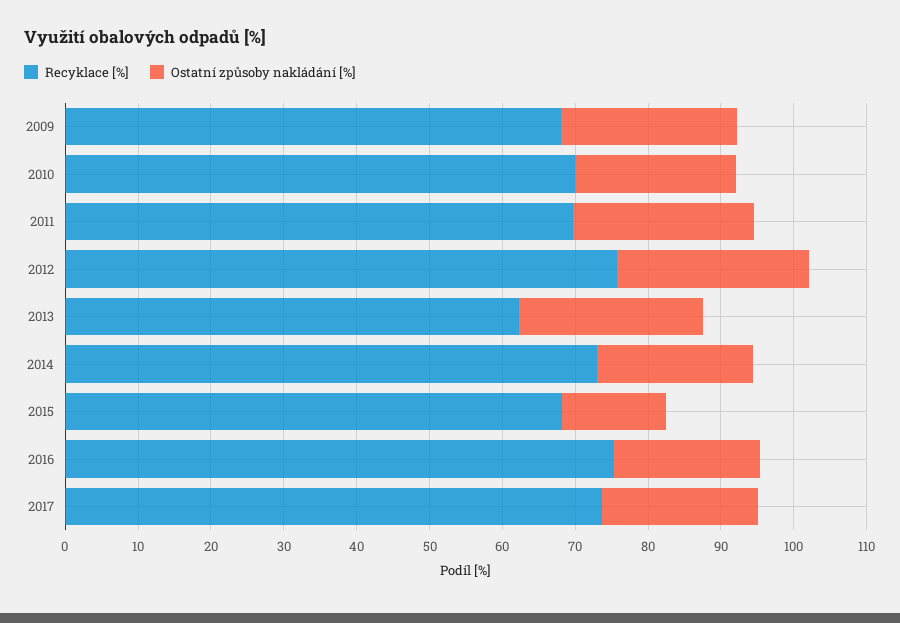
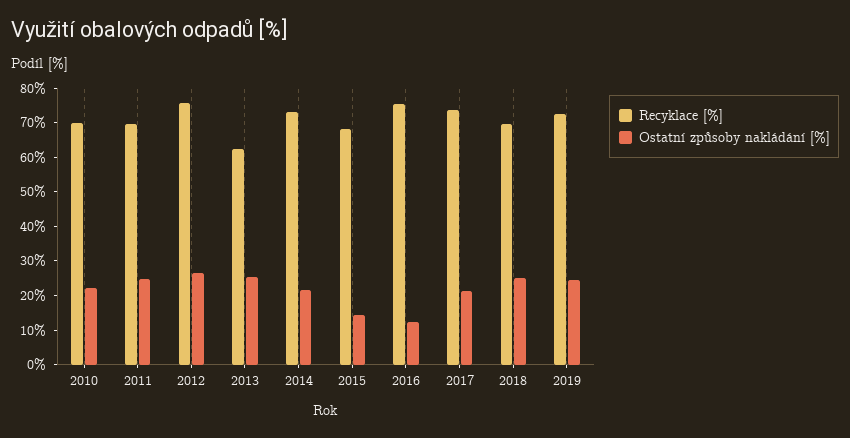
Recyklace [%], 2009: 68 -> none
Ostatní způsoby nakládání [%], 2009: 24 -> none
Ostatní způsoby nakládání [%], 2016: 20 -> 12.5
Recyklace [%], 2018: none -> 70
Ostatní způsoby nakládání [%], 2018: none -> 25
Recyklace [%], 2019: none -> 72.5
Ostatní způsoby nakládání [%], 2019: none -> 25

